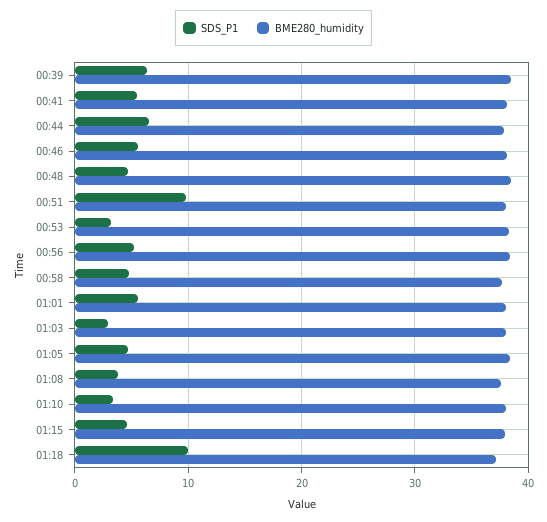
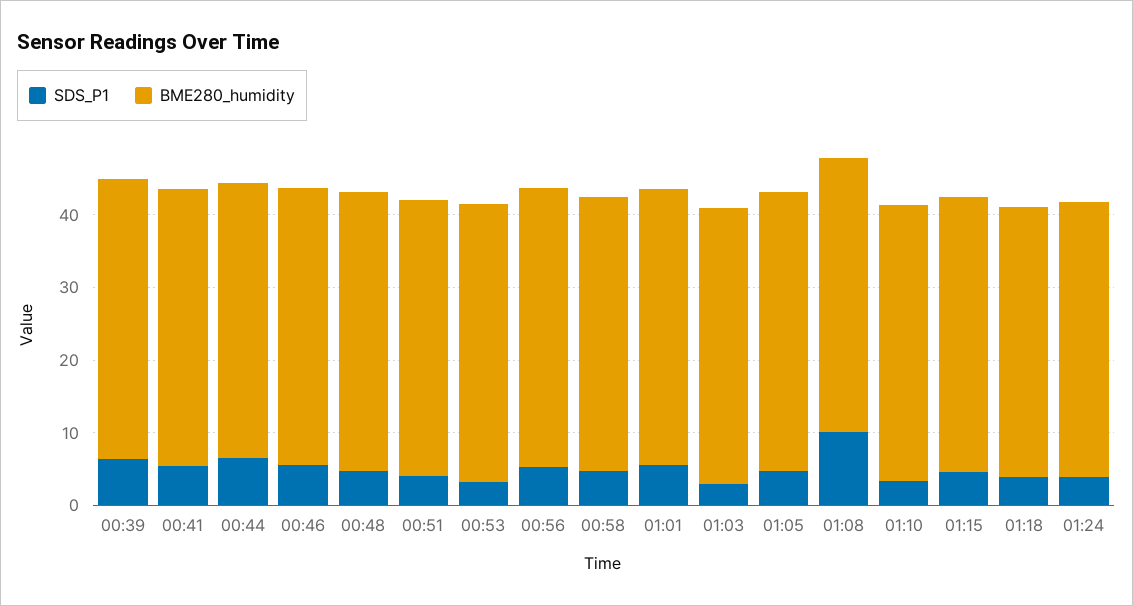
SDS_P1, 00:51: 10 -> 4
SDS_P1, 01:08: 4 -> 10
SDS_P1, 01:18: 10 -> 4
SDS_P1, 01:24: none -> 4
BME280_humidity, 01:24: none -> 38

